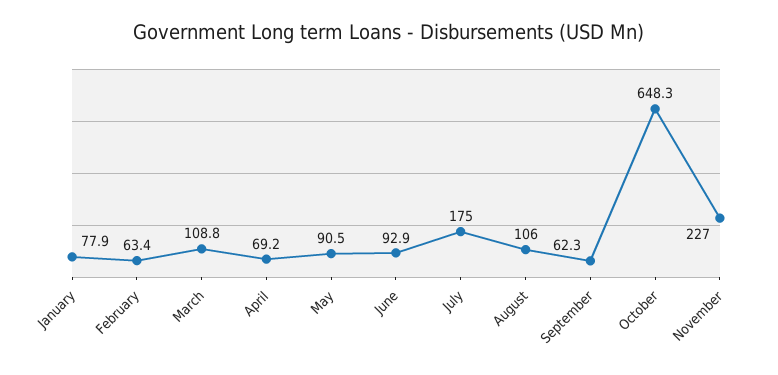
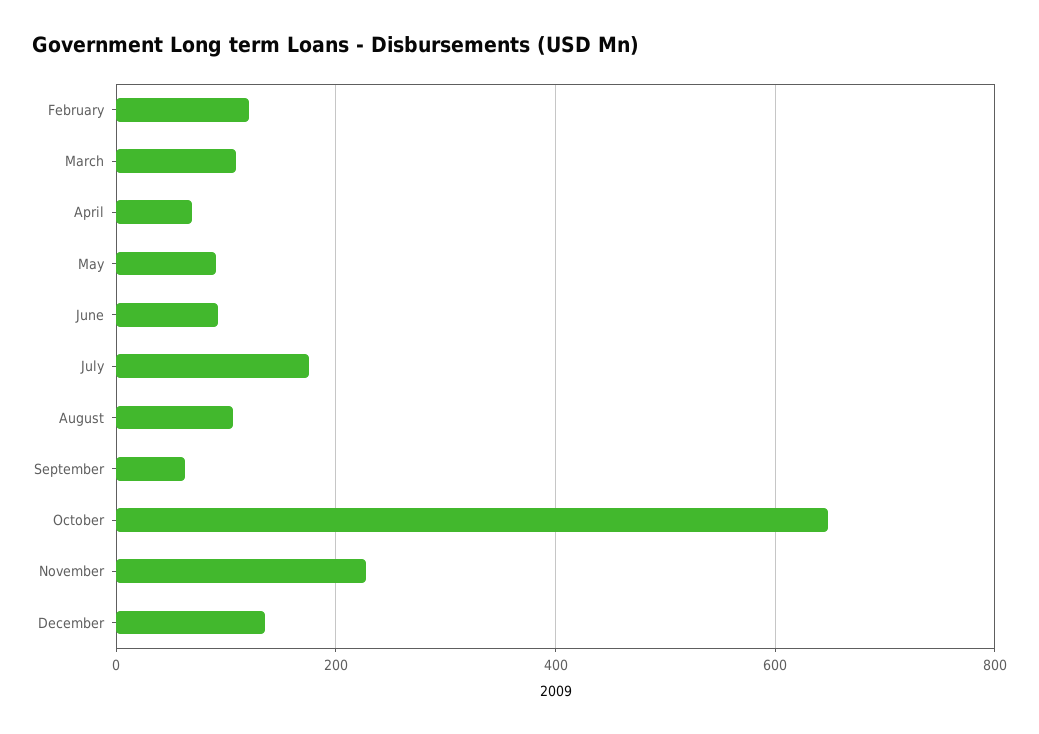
January: 77.9 -> none
February: 63.4 -> 120
December: none -> 140

